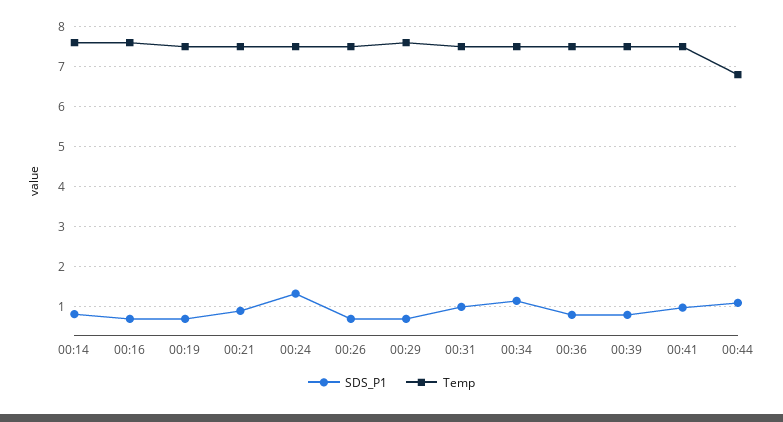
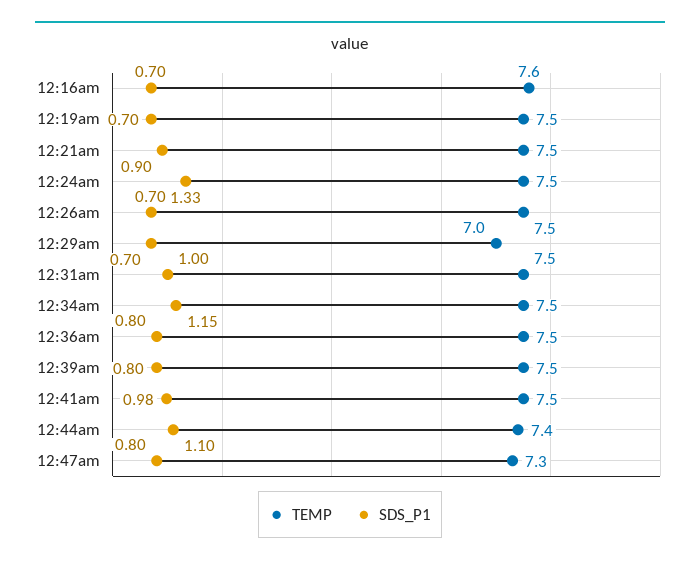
SDS_P1, 00:14: 0.8 -> none
Temp, 00:14: 7.6 -> none
Temp, 00:29: 7.6 -> 7
Temp, 00:44: 6.8 -> 7.4
Temp, 12:47am: none -> 7.3
SDS_P1, 12:47am: none -> 0.8

